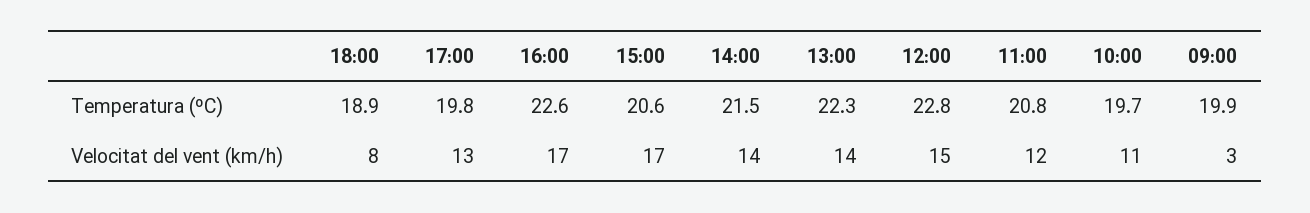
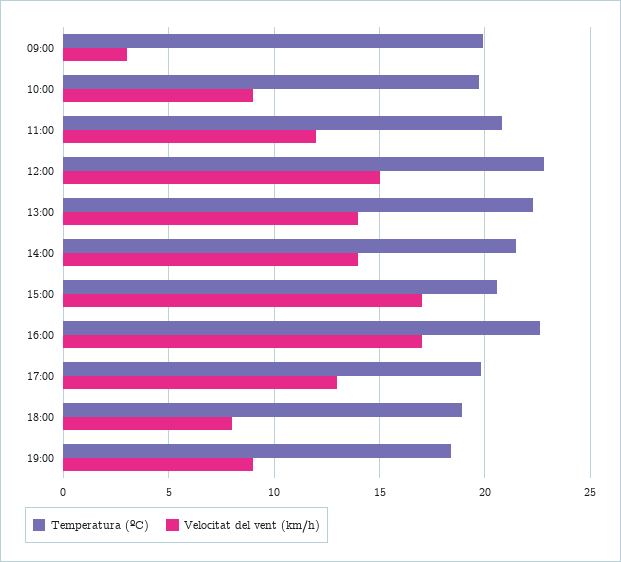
Velocitat del vent (km/h), 10:00: 11 -> 9
Temperatura (ºC), 19:00: none -> 18.5
Velocitat del vent (km/h), 19:00: none -> 9

